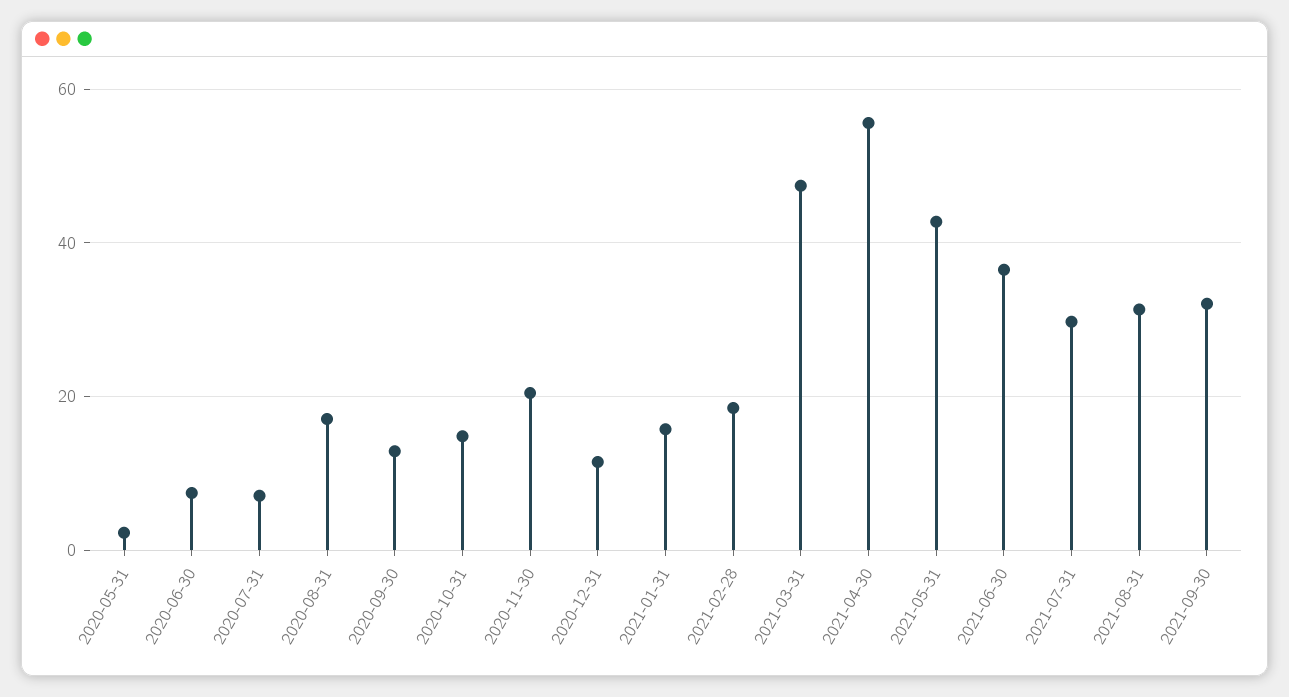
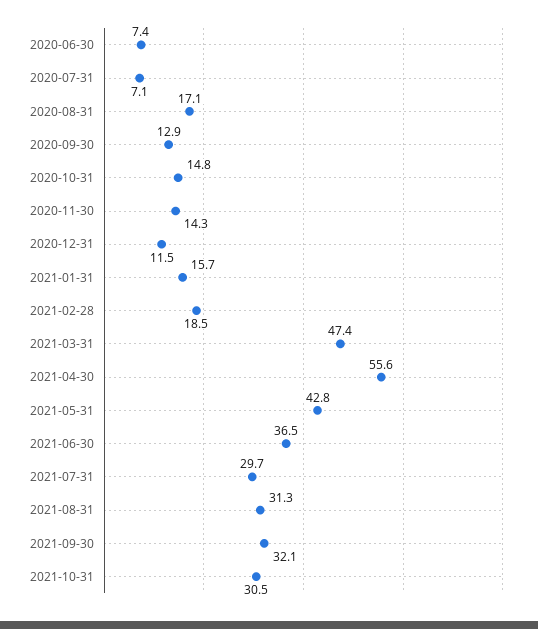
2020-05-31: 2 -> none
2020-11-30: 20 -> 14.3
2021-10-31: none -> 30.5

